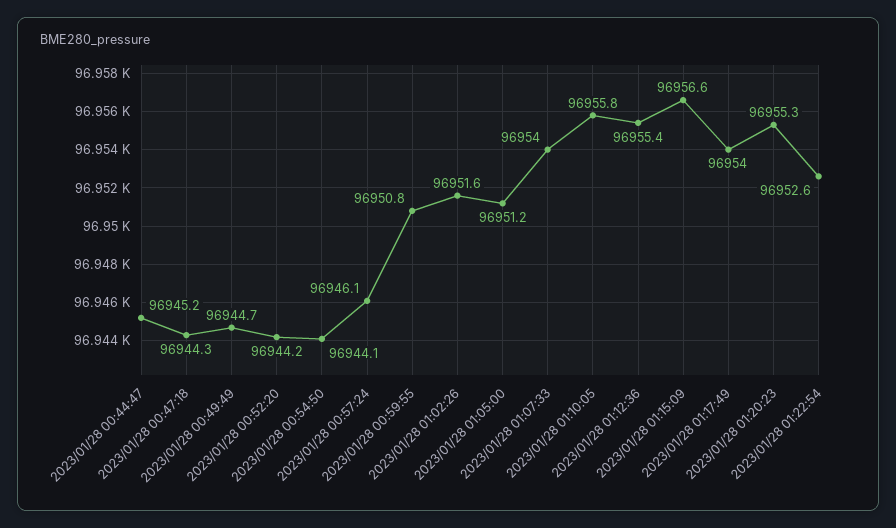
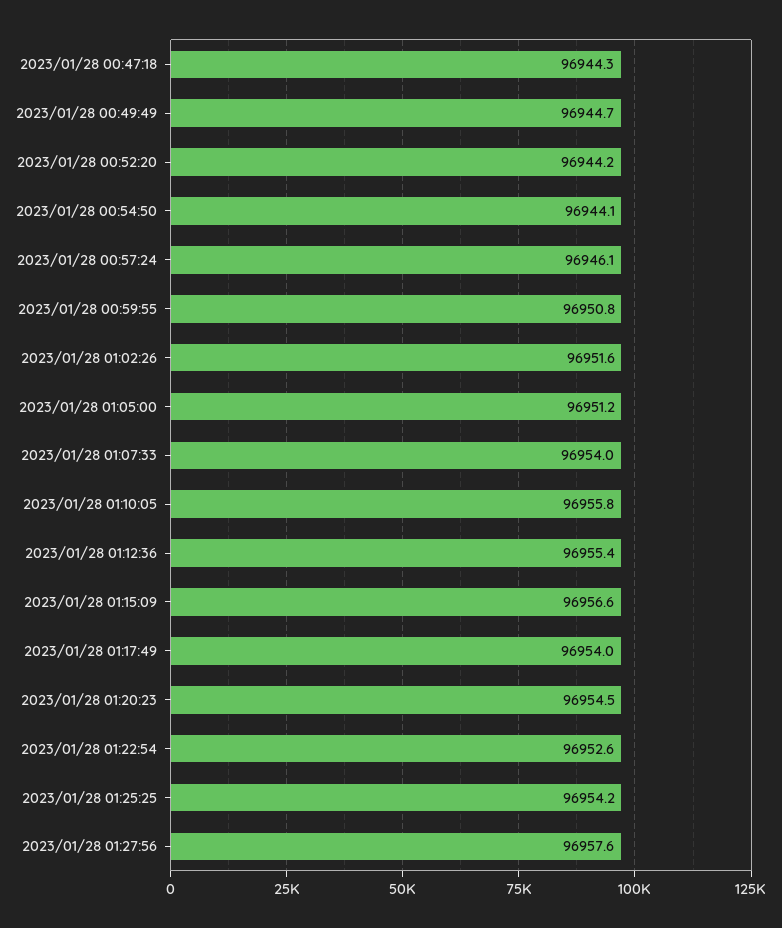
2023/01/28 00:44:47: 96945.2 -> none
2023/01/28 01:20:23: 96955.3 -> 96954.5
2023/01/28 01:25:25: none -> 96954.2
2023/01/28 01:27:56: none -> 96957.6

